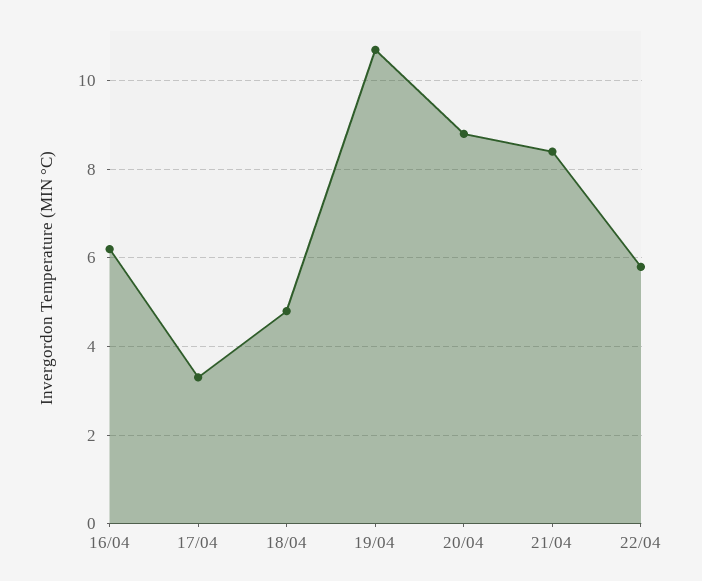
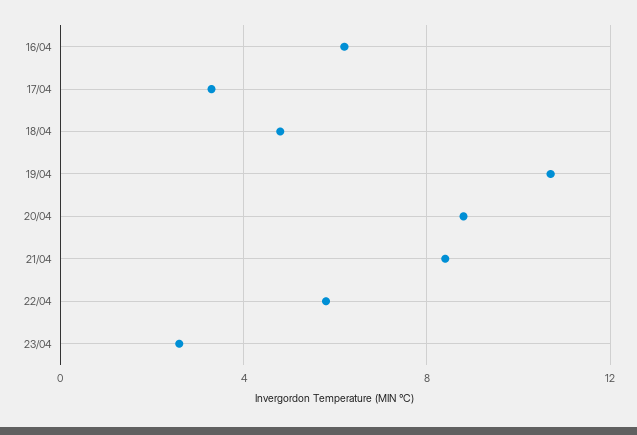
23/04: none -> 2.5

